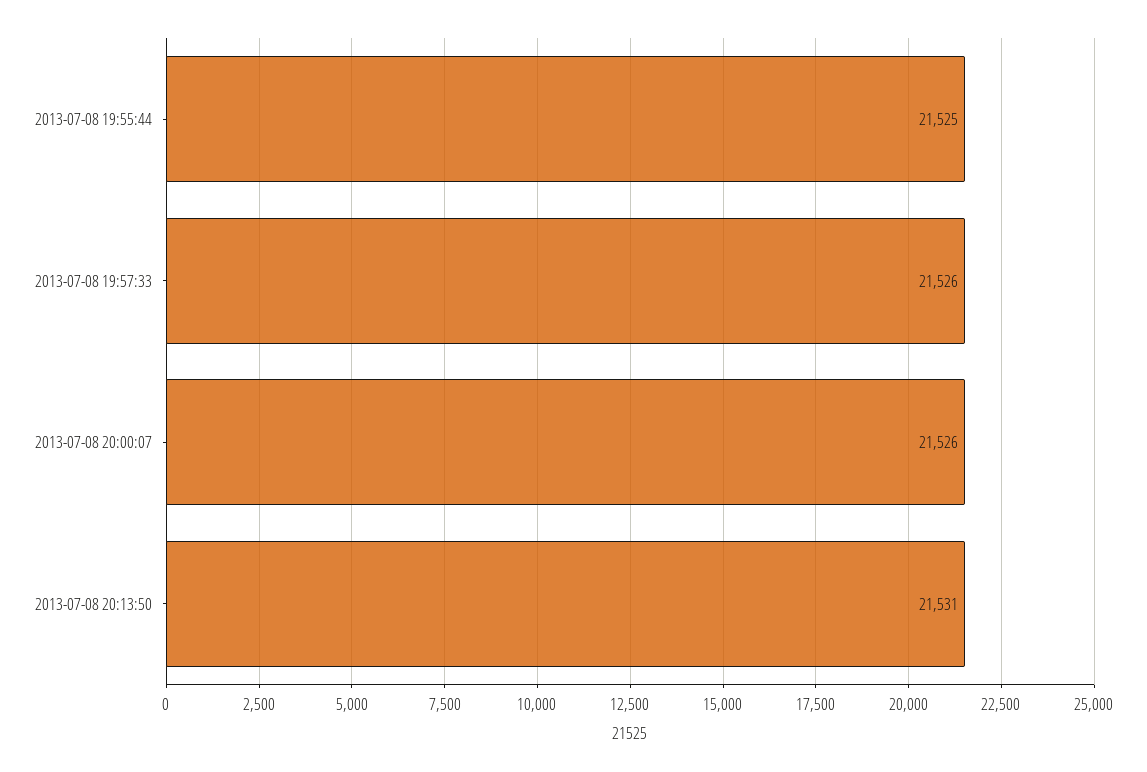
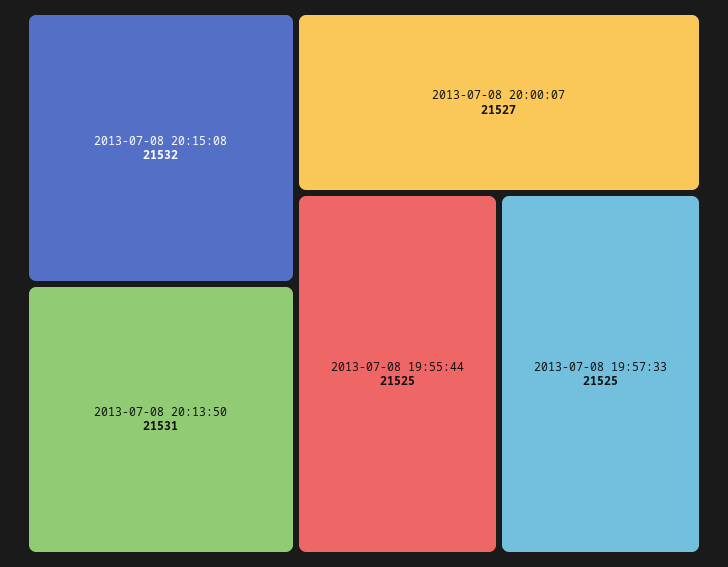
2013-07-08 19:57:33: 21526 -> 21525
2013-07-08 20:00:07: 21526 -> 21527
2013-07-08 20:15:08: none -> 21532

